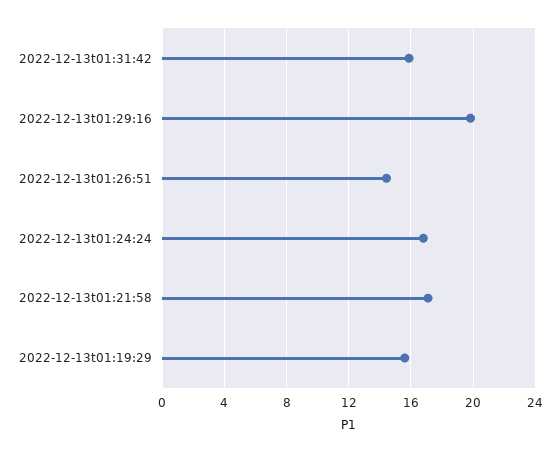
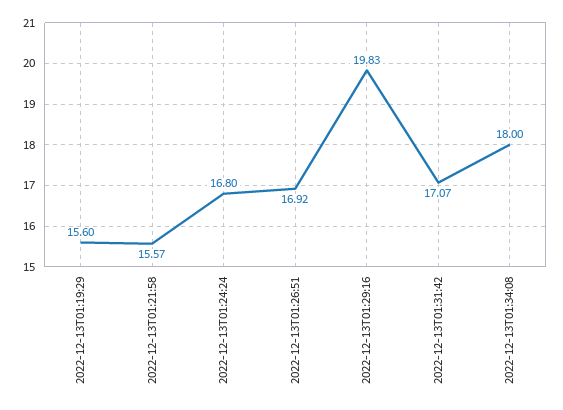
2022-12-13t01:31:42: 16 -> 17.07
2022-12-13t01:26:51: 14.5 -> 16.92
2022-12-13t01:21:58: 17 -> 15.57
2022-12-13T01:34:08: none -> 18

